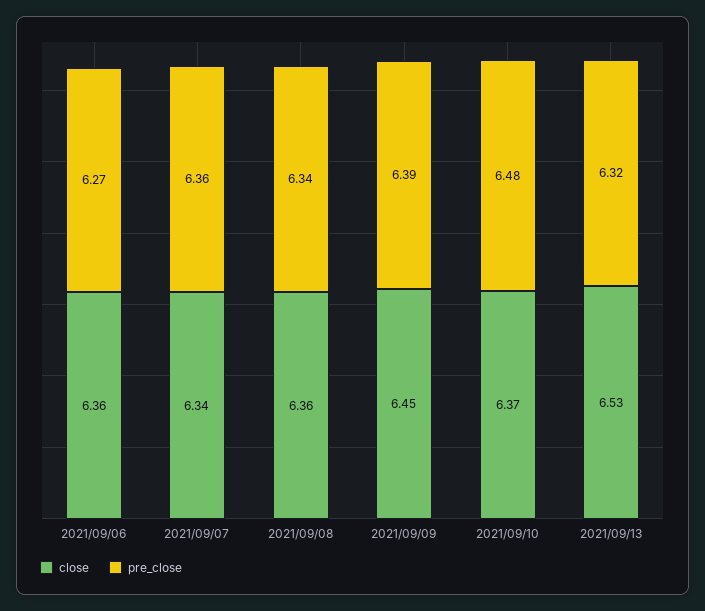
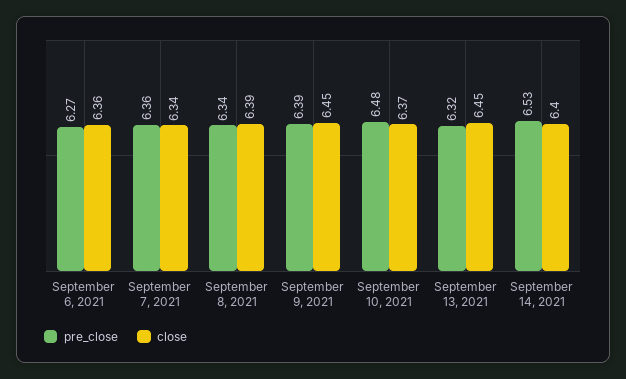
close, 2021/09/08: 6.36 -> 6.39
close, 2021/09/13: 6.53 -> 6.45
pre_close, September 14, 2021: none -> 6.53
close, September 14, 2021: none -> 6.4

